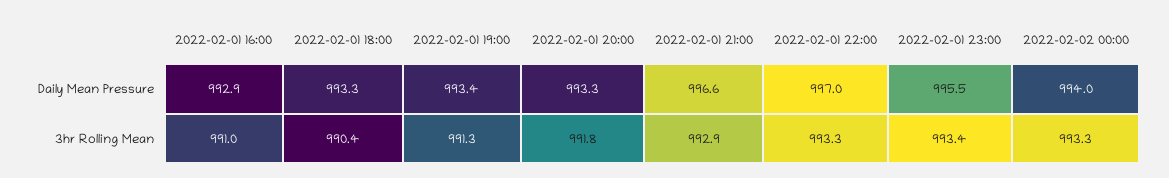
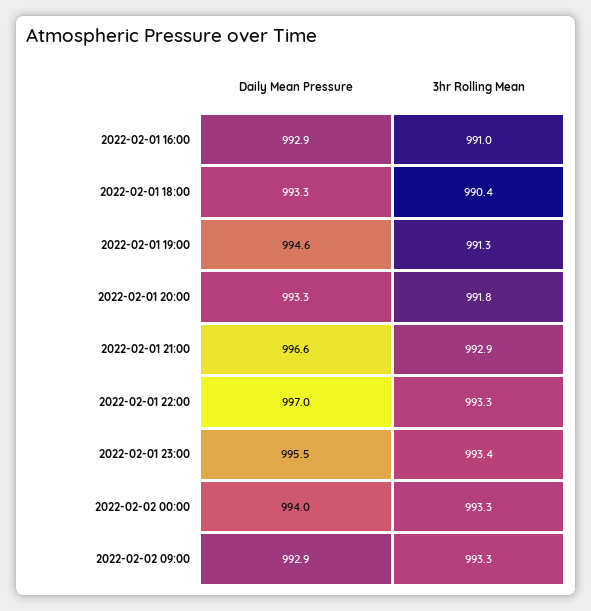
2022-02-01 19:00, Daily Mean Pressure: 993.4 -> 994.6
2022-02-02 09:00, Daily Mean Pressure: none -> 992.9
2022-02-02 09:00, 3hr Rolling Mean: none -> 993.3

